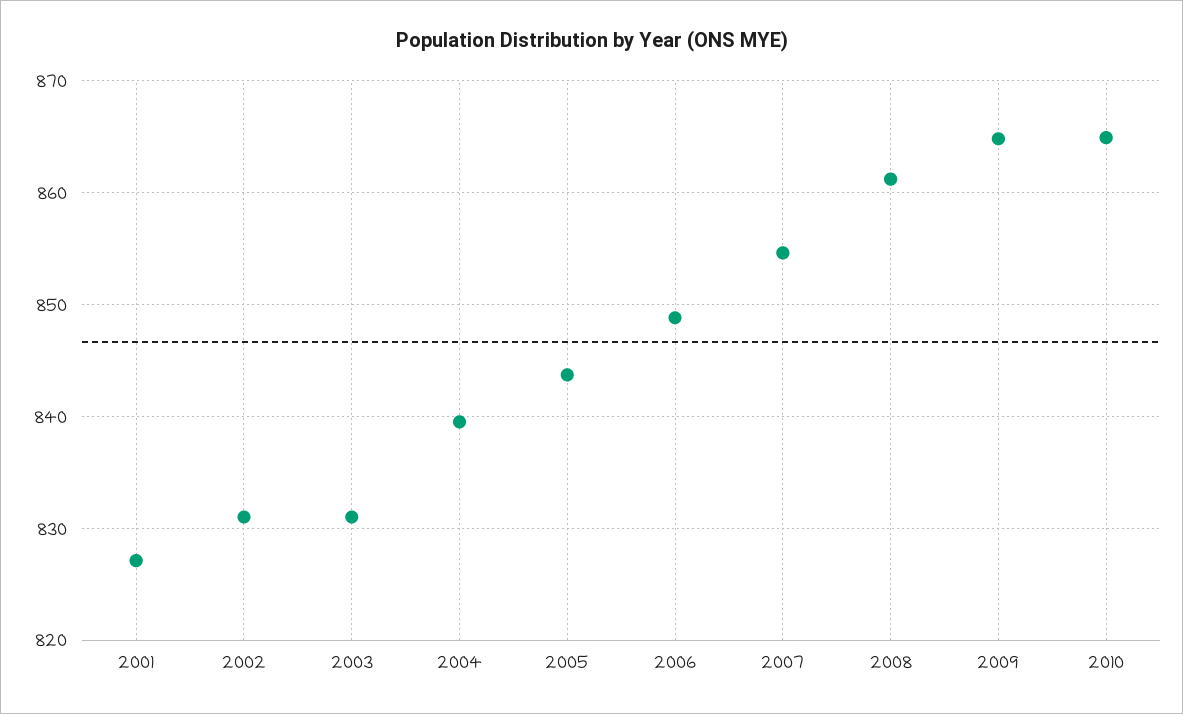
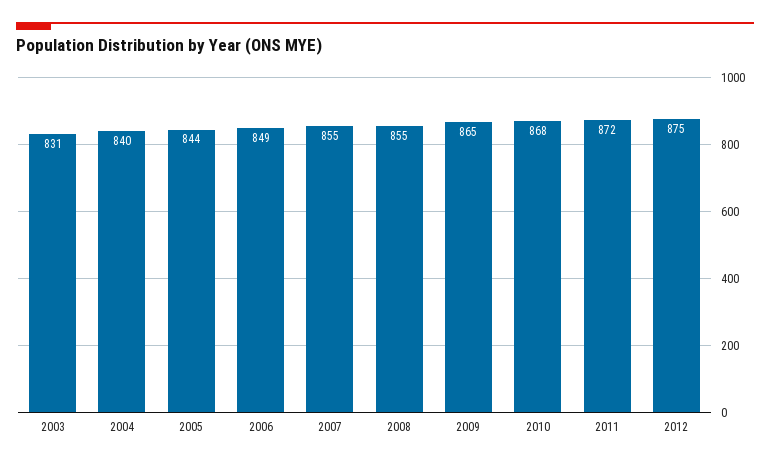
2001: 827 -> none
2002: 831 -> none
2008: 861 -> 855
2010: 865 -> 868
2011: none -> 872
2012: none -> 875

